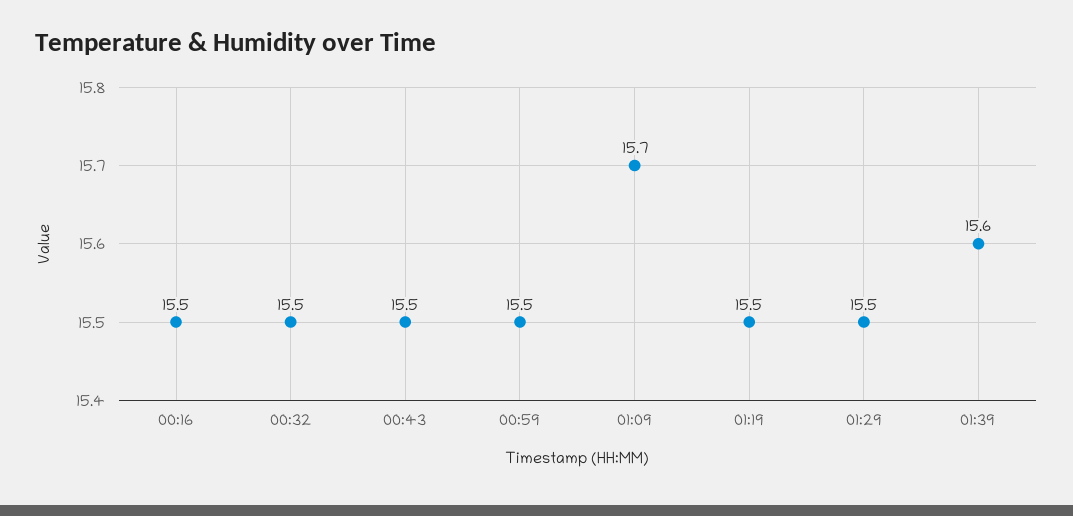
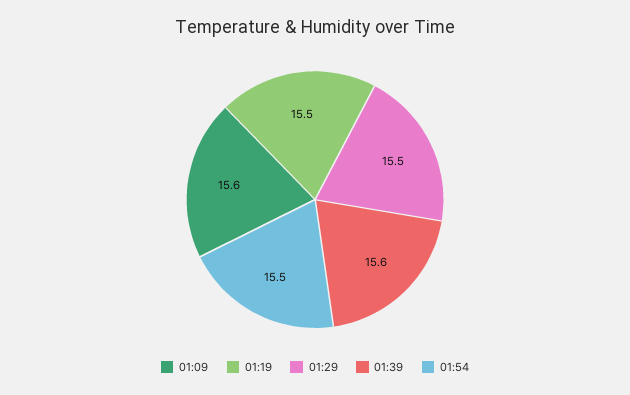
00:16: 15.5 -> none
00:32: 15.5 -> none
00:43: 15.5 -> none
00:59: 15.5 -> none
01:09: 15.7 -> 15.6
01:54: none -> 15.5

